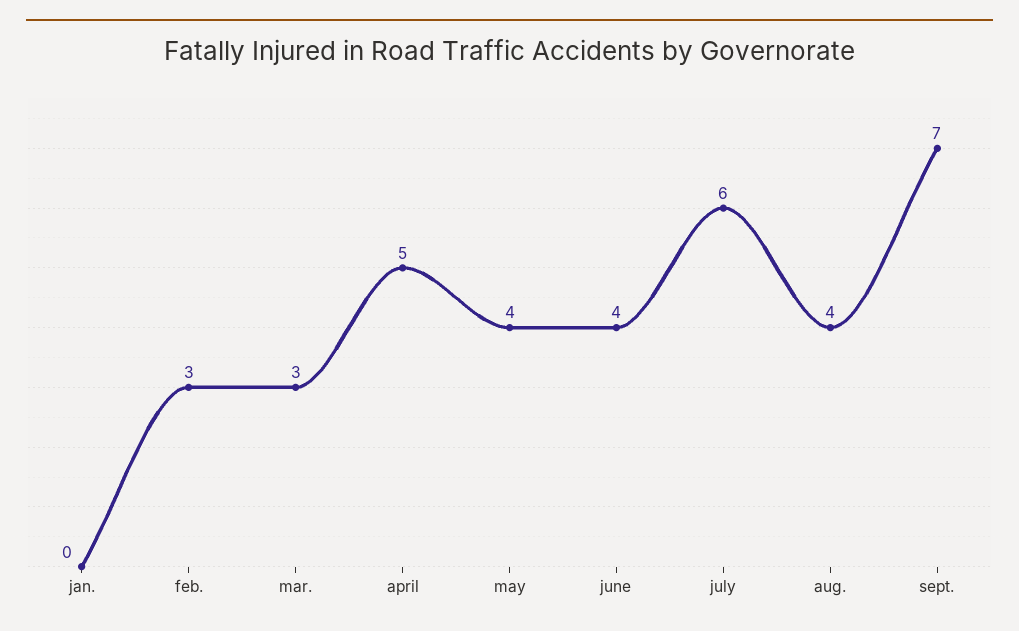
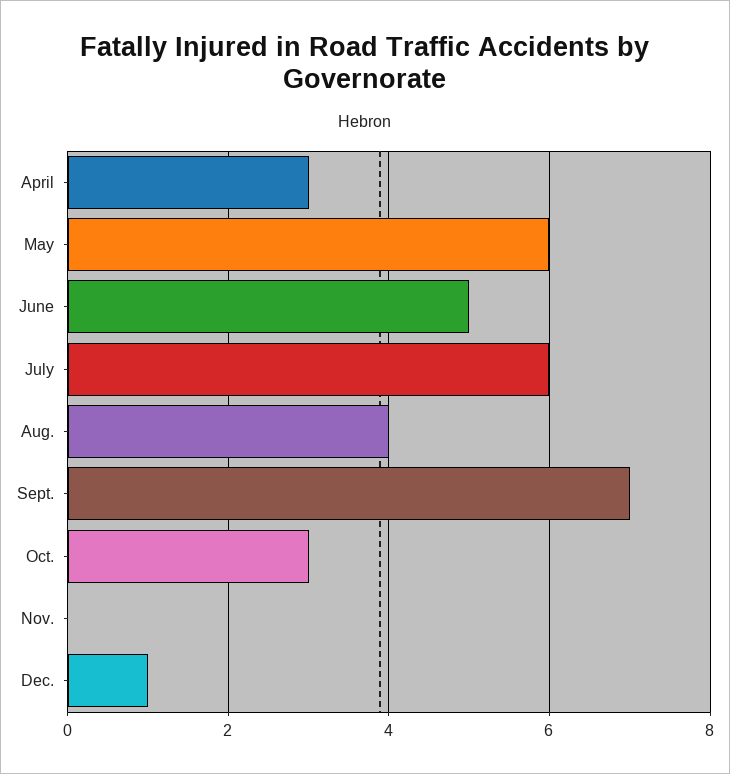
jan.: 0 -> none
feb.: 3 -> none
mar.: 3 -> none
april: 5 -> 3
may: 4 -> 6
june: 4 -> 5
Oct.: none -> 3
Nov.: none -> 0
Dec.: none -> 1

